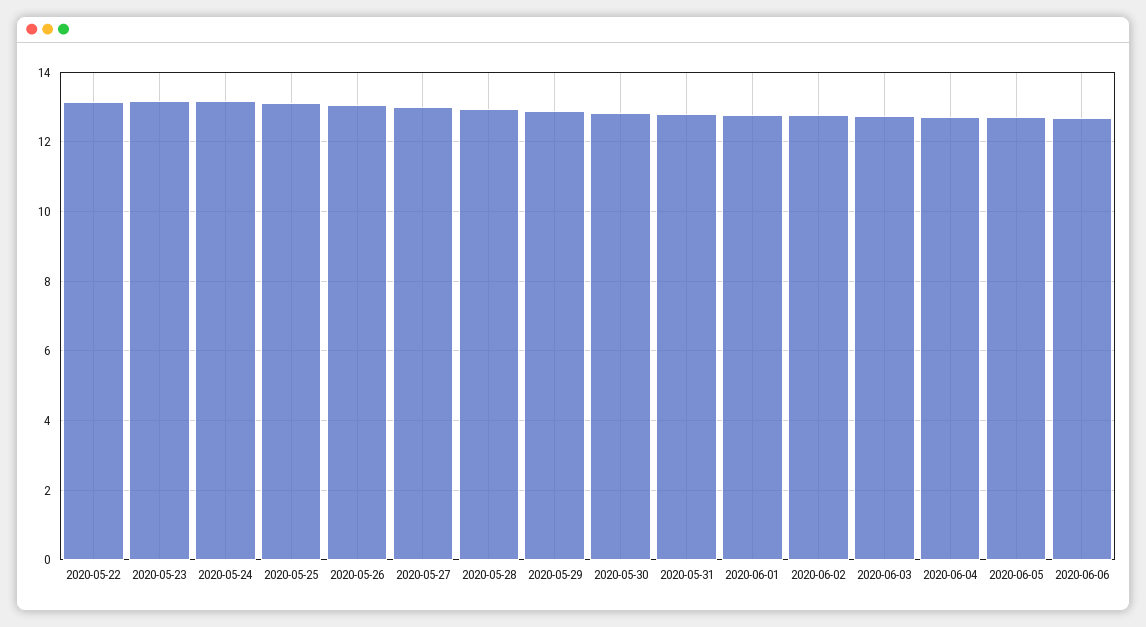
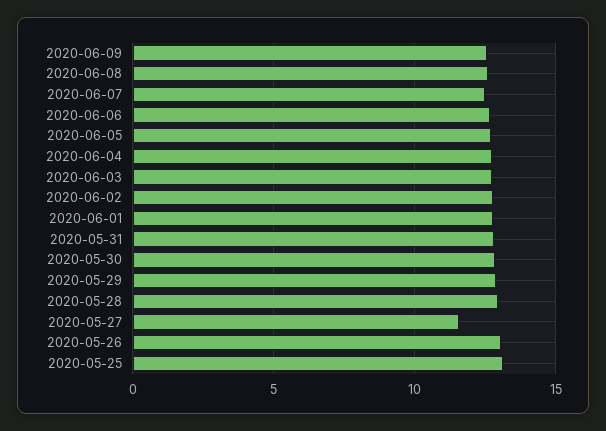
2020-05-22: 13.2 -> none
2020-05-23: 13.2 -> none
2020-05-24: 13.2 -> none
2020-05-27: 13 -> 11.5
2020-06-09: none -> 12.5
2020-06-08: none -> 12.5
2020-06-07: none -> 12.5

